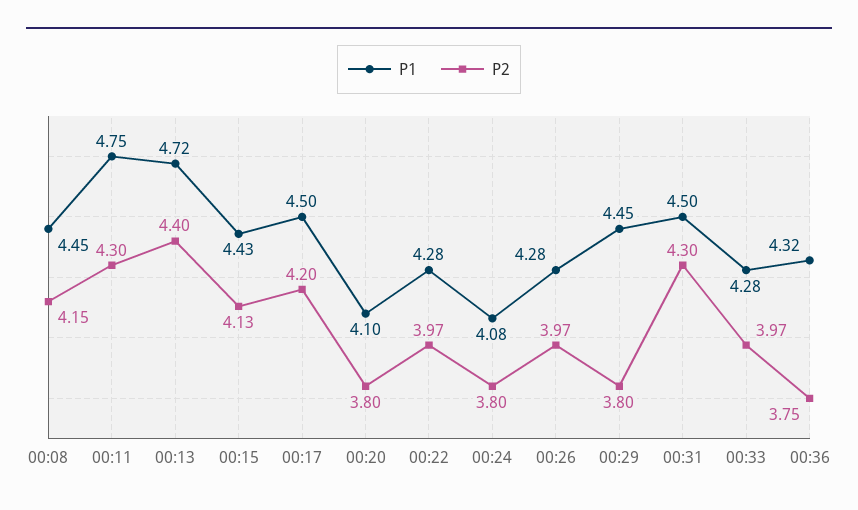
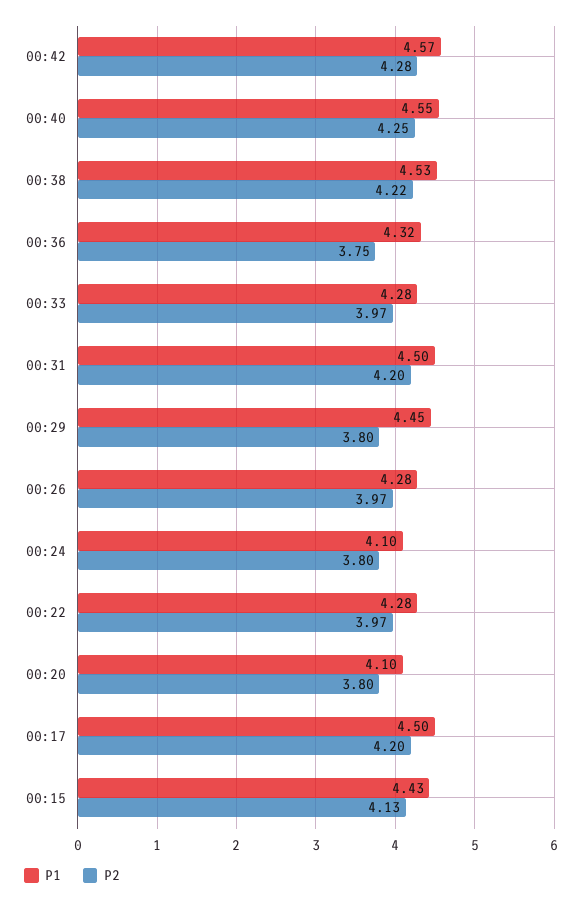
P1, 00:08: 4.45 -> none
P2, 00:08: 4.15 -> none
P1, 00:11: 4.75 -> none
P2, 00:11: 4.3 -> none
P1, 00:13: 4.72 -> none
P2, 00:13: 4.4 -> none
P1, 00:24: 4.08 -> 4.1
P2, 00:31: 4.3 -> 4.2
P1, 00:42: none -> 4.57
P2, 00:42: none -> 4.28
P1, 00:40: none -> 4.55
P2, 00:40: none -> 4.25
P1, 00:38: none -> 4.53
P2, 00:38: none -> 4.22

